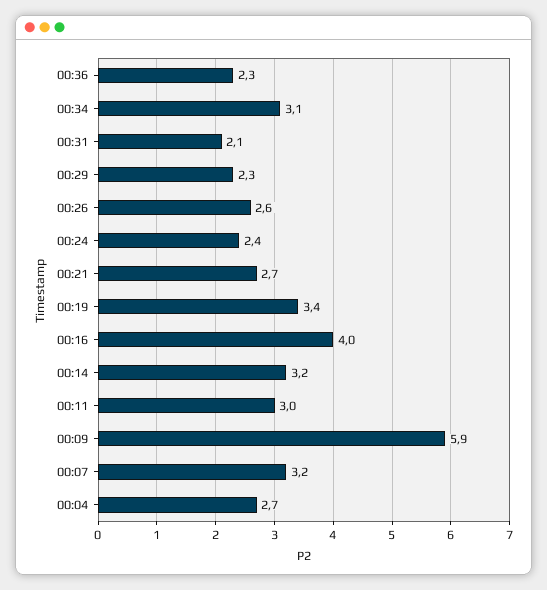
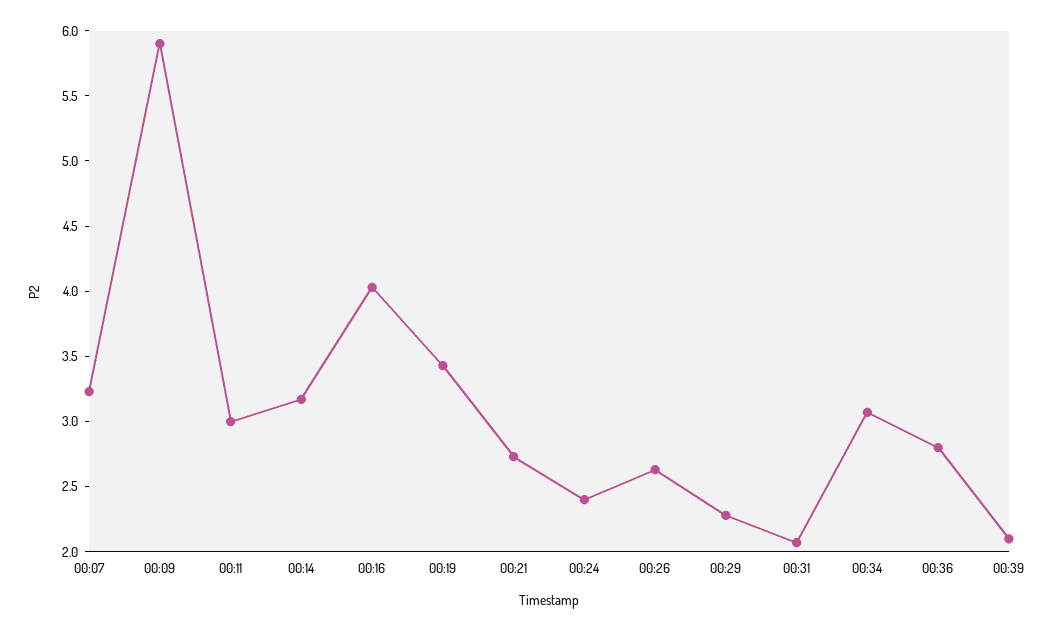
00:36: 2.3 -> 2.8
00:04: 2.7 -> none
00:39: none -> 2.1

